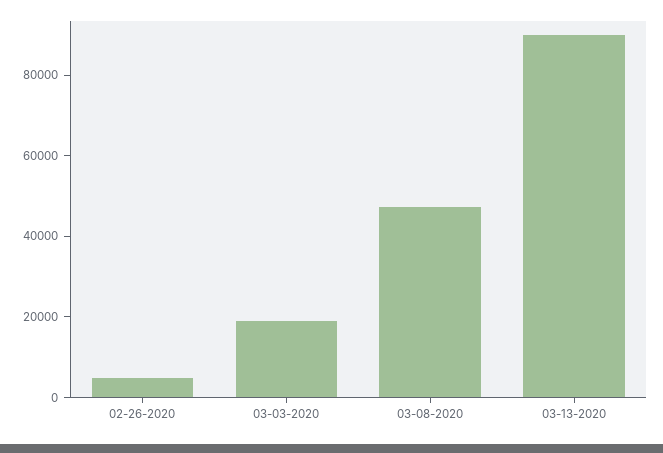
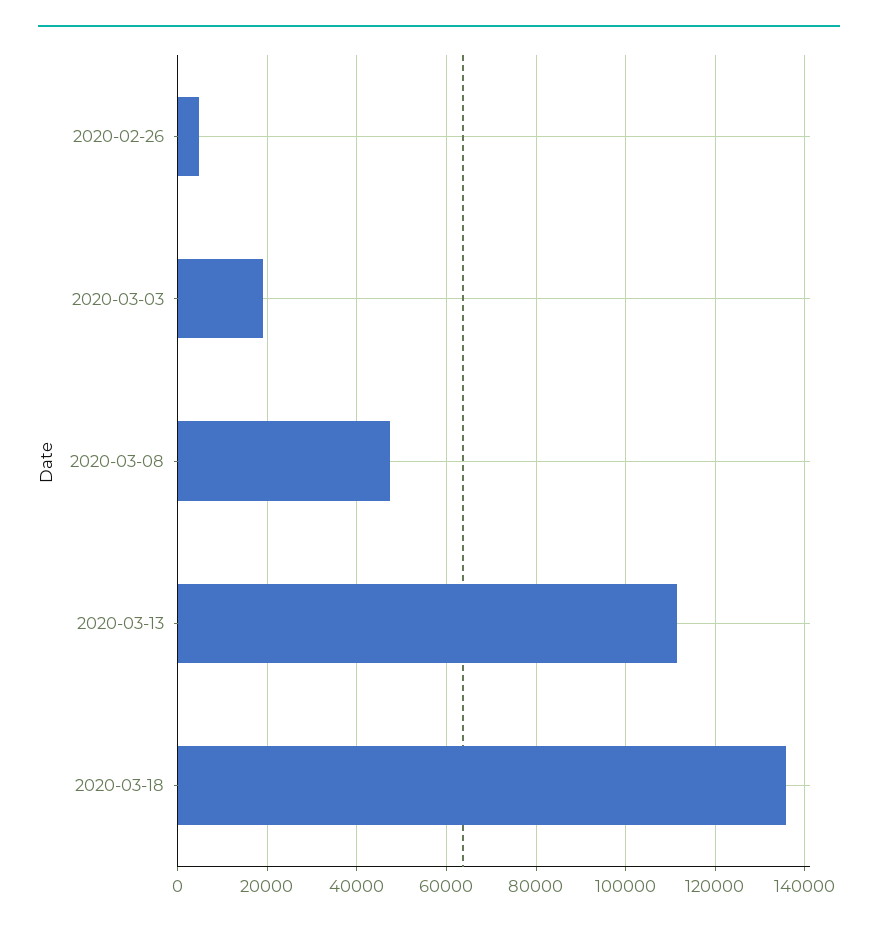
03-13-2020: 90000 -> 112000
2020-03-18: none -> 136000

